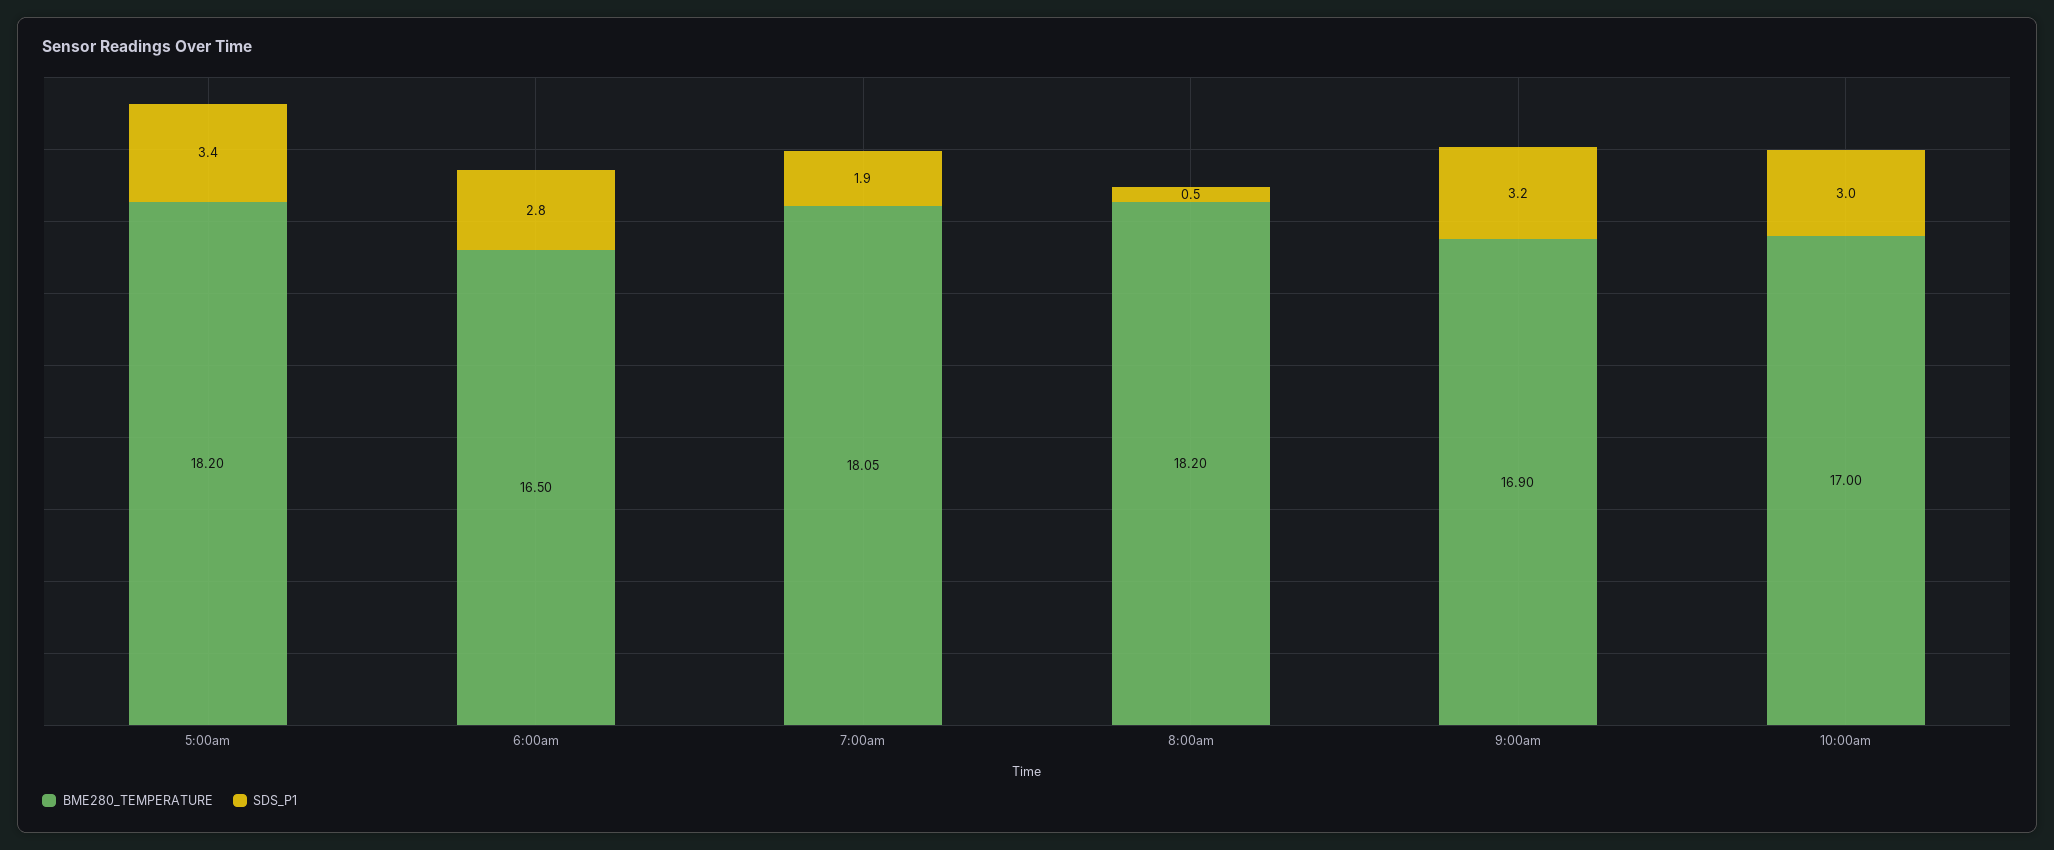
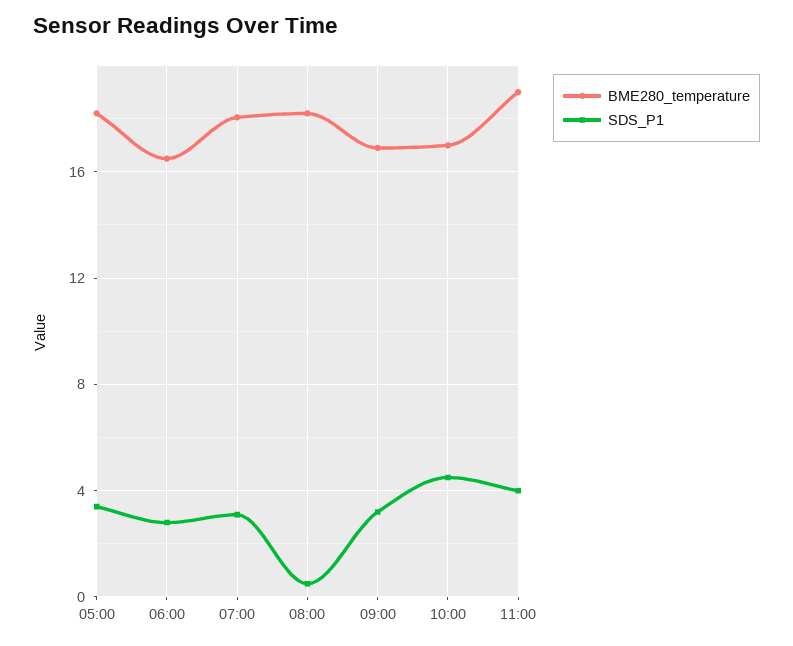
SDS_P1, 7:00am: 1.9 -> 3
SDS_P1, 10:00am: 3 -> 4.5
BME280_TEMPERATURE, 11:00: none -> 19
SDS_P1, 11:00: none -> 4

